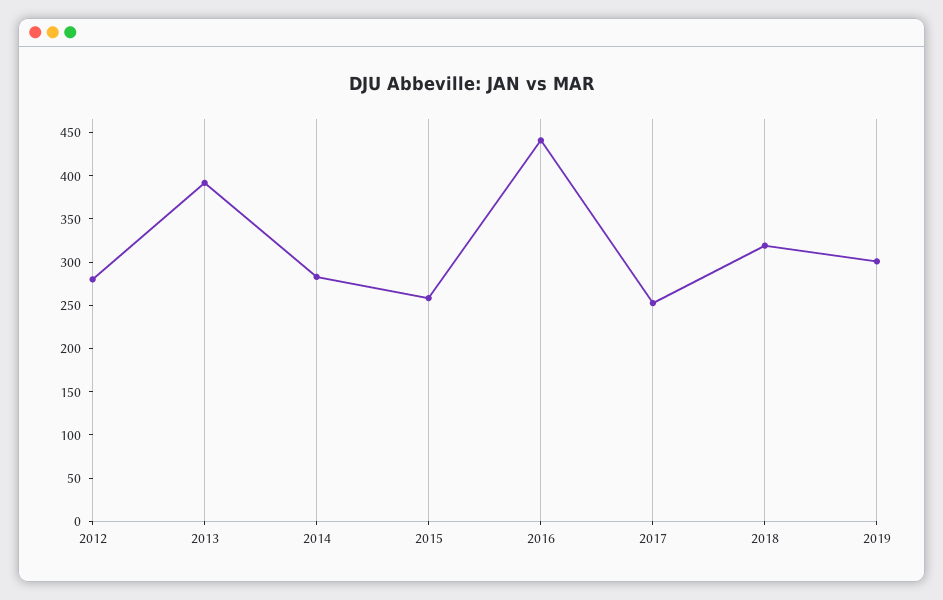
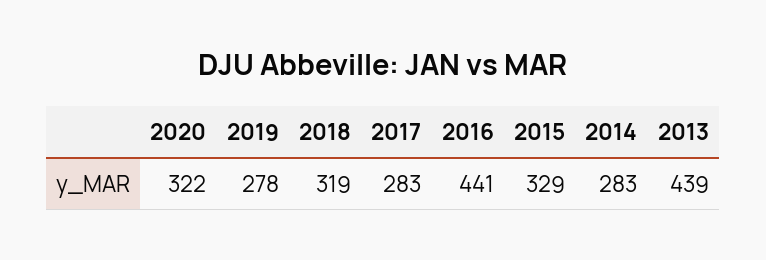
2012: 280 -> none
2013: 390 -> 439
2015: 260 -> 329
2017: 250 -> 283
2019: 300 -> 278
2020: none -> 322

